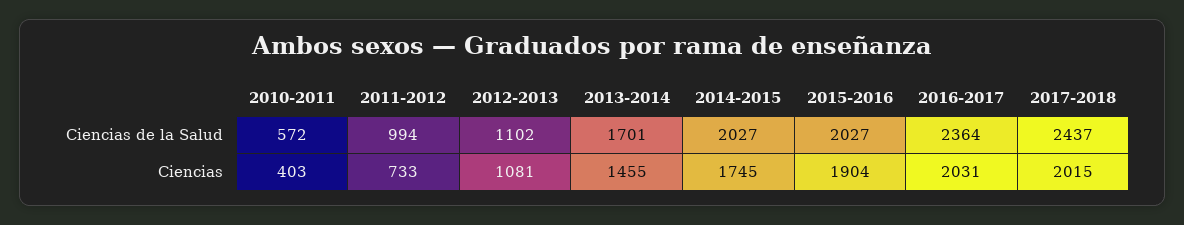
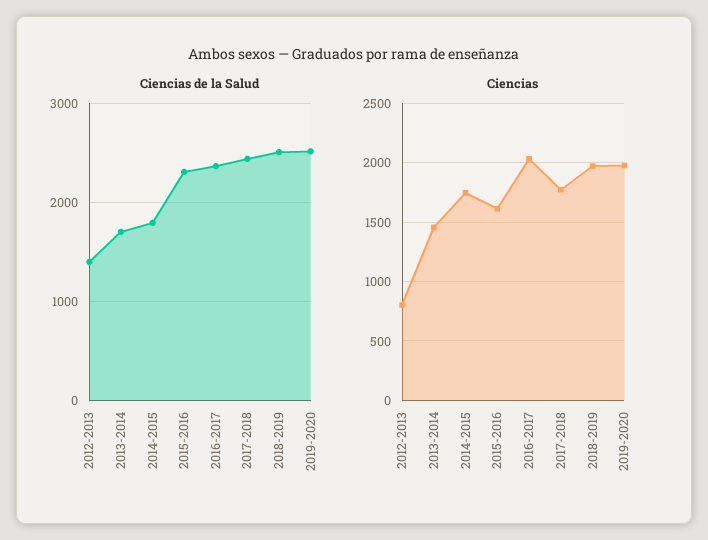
Ciencias de la Salud, 2010-2011: 572 -> none
Ciencias de la Salud, 2011-2012: 994 -> none
Ciencias de la Salud, 2012-2013: 1102 -> 1400
Ciencias de la Salud, 2014-2015: 2027 -> 1800
Ciencias de la Salud, 2015-2016: 2027 -> 2300
Ciencias, 2010-2011: 403 -> none
Ciencias, 2011-2012: 733 -> none
Ciencias, 2012-2013: 1081 -> 800
Ciencias, 2015-2016: 1904 -> 1600
Ciencias, 2017-2018: 2015 -> 1800
Ciencias de la Salud, 2018-2019: none -> 2500
Ciencias de la Salud, 2019-2020: none -> 2500
Ciencias, 2018-2019: none -> 2000
Ciencias, 2019-2020: none -> 2000

